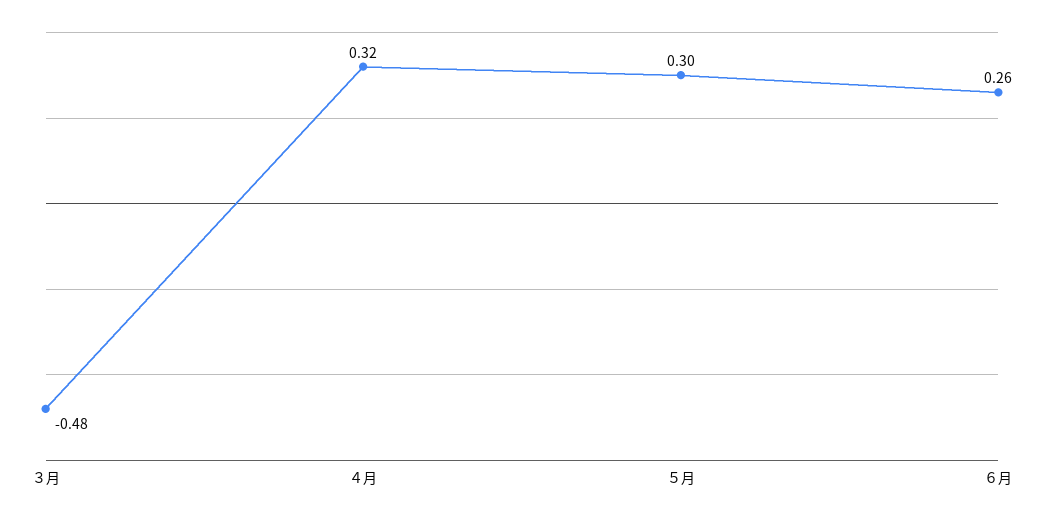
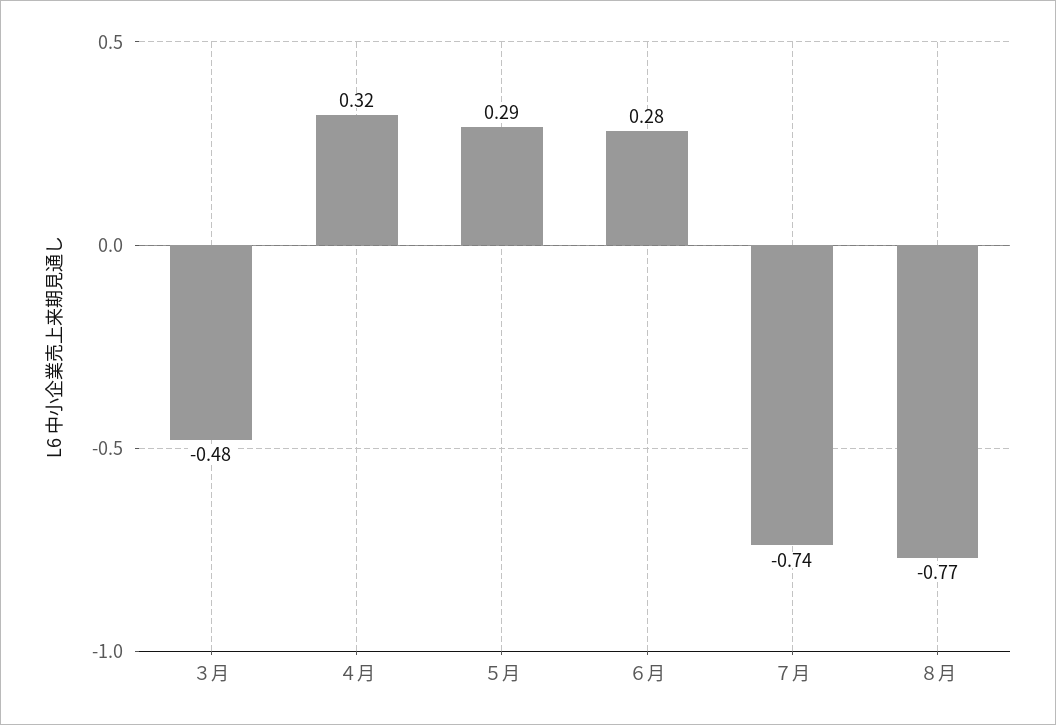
５月: 0.3 -> 0.29
６月: 0.26 -> 0.28
７月: none -> -0.74
８月: none -> -0.77

